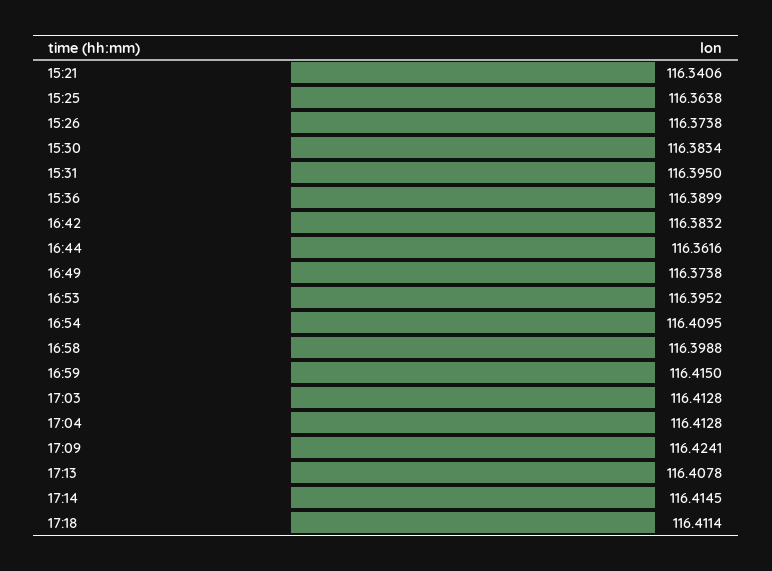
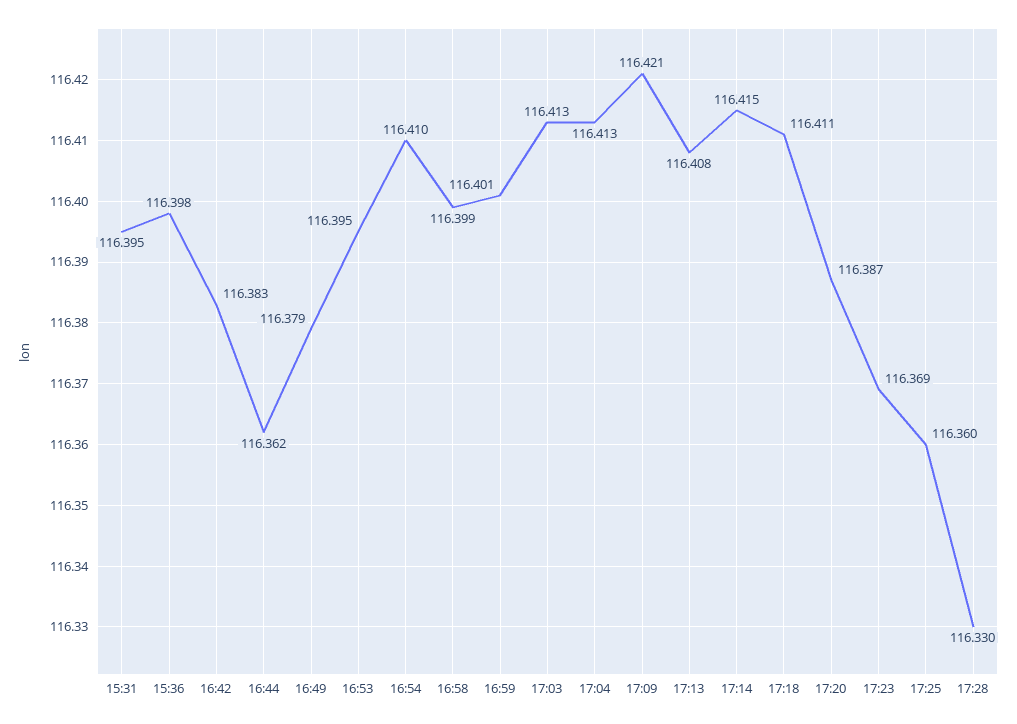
15:21: 116.3406 -> none
15:25: 116.3638 -> none
15:26: 116.3738 -> none
15:30: 116.3834 -> none
15:36: 116.3899 -> 116.398
16:49: 116.3738 -> 116.379
16:59: 116.415 -> 116.401
17:09: 116.4241 -> 116.421
17:20: none -> 116.387
17:23: none -> 116.369
17:25: none -> 116.36
17:28: none -> 116.33

